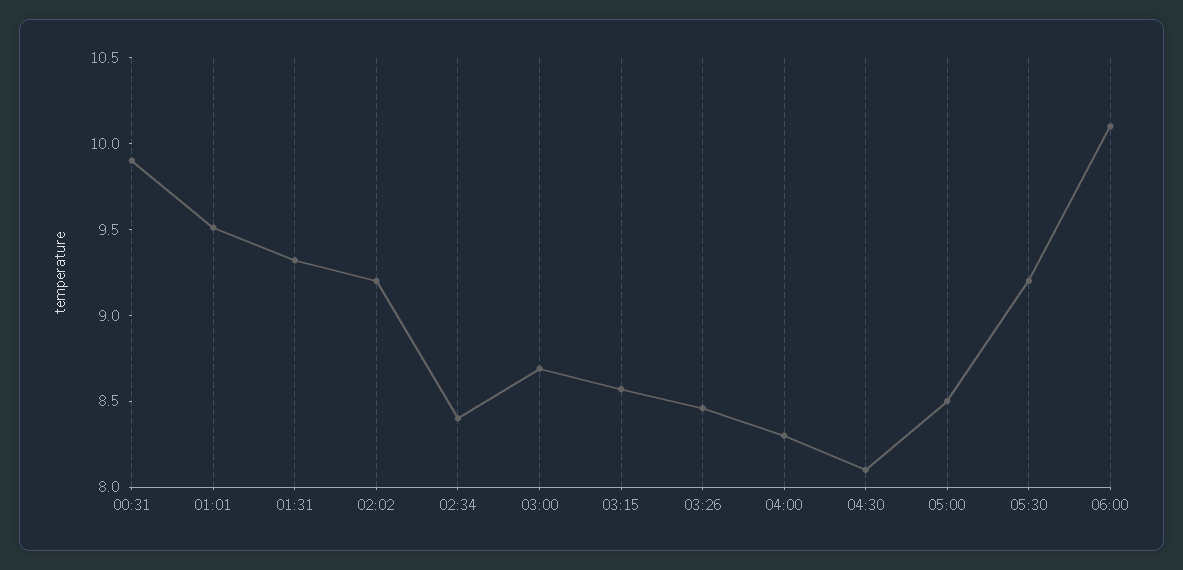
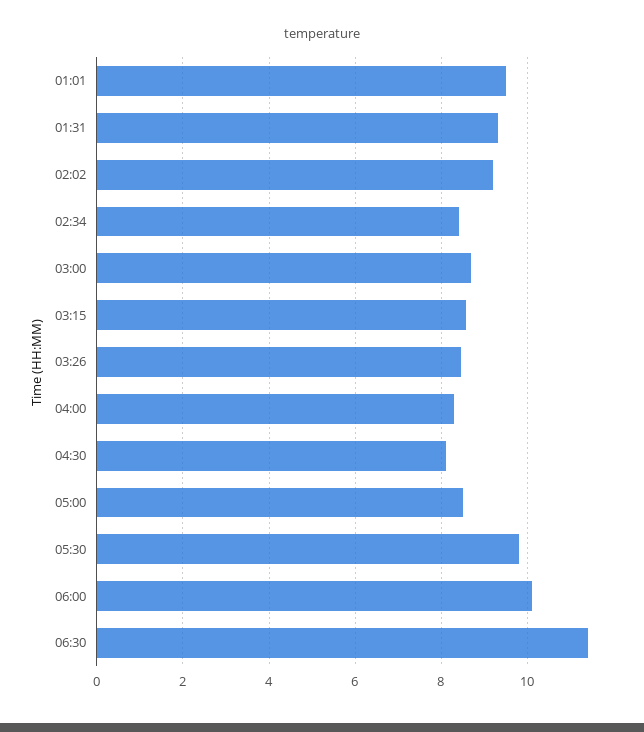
00:31: 9.9 -> none
05:30: 9.2 -> 9.8
06:30: none -> 11.4

